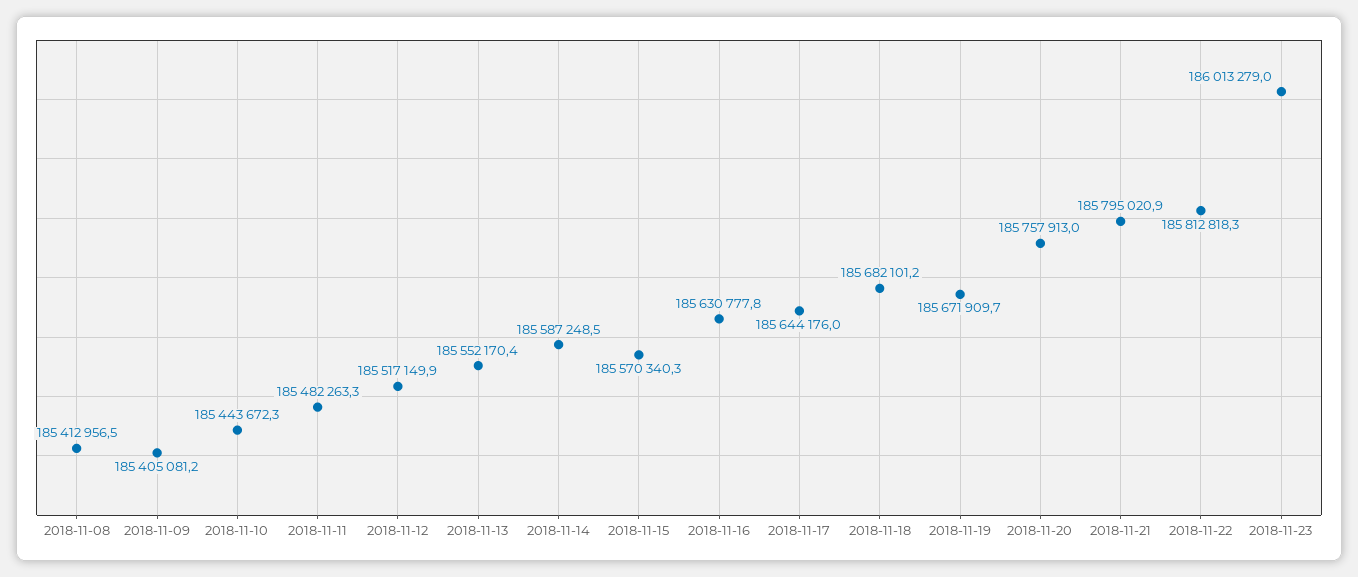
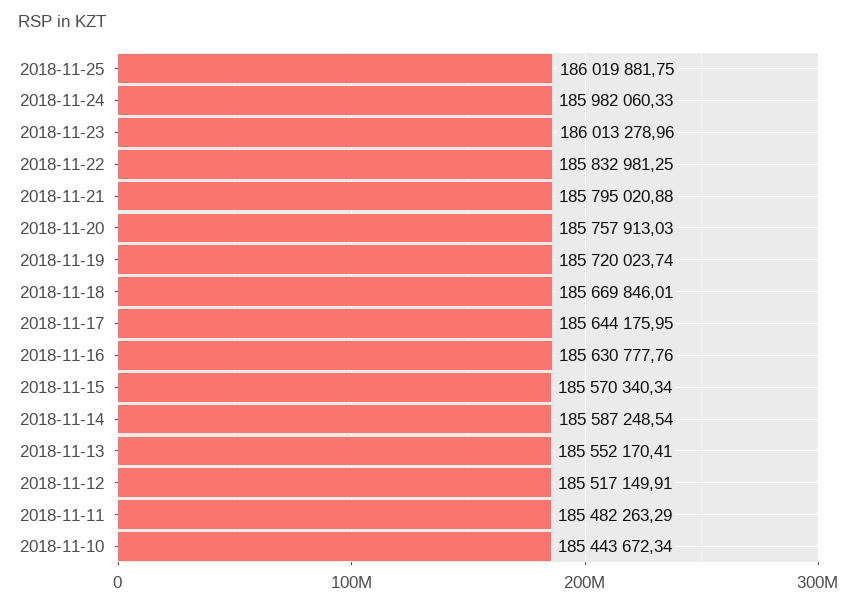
2018-11-08: 185412956.5 -> none
2018-11-09: 185405081.2 -> none
2018-11-18: 185682101.2 -> 185669846.01
2018-11-19: 185671909.7 -> 185720023.74
2018-11-22: 185812818.3 -> 185832981.25
2018-11-25: none -> 186019881.75
2018-11-24: none -> 185982060.33

